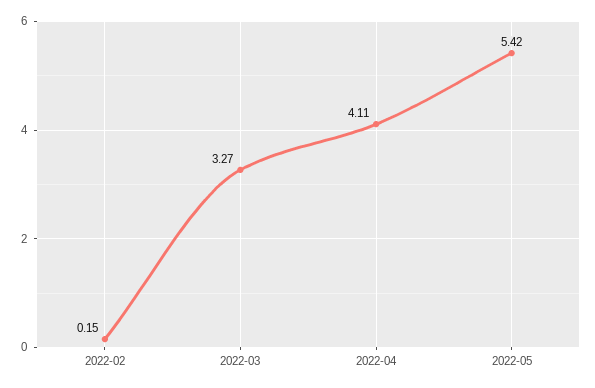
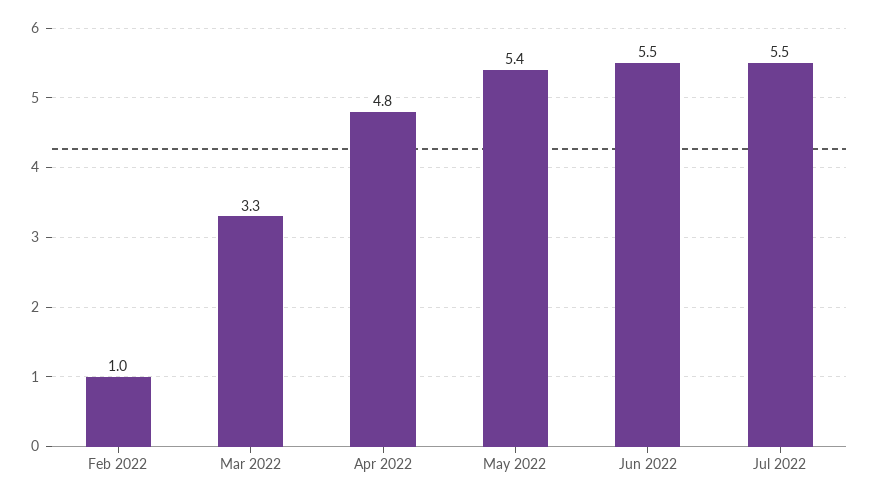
2022-02: 0.15 -> 1
2022-04: 4.11 -> 4.8
Jun 2022: none -> 5.5
Jul 2022: none -> 5.5

